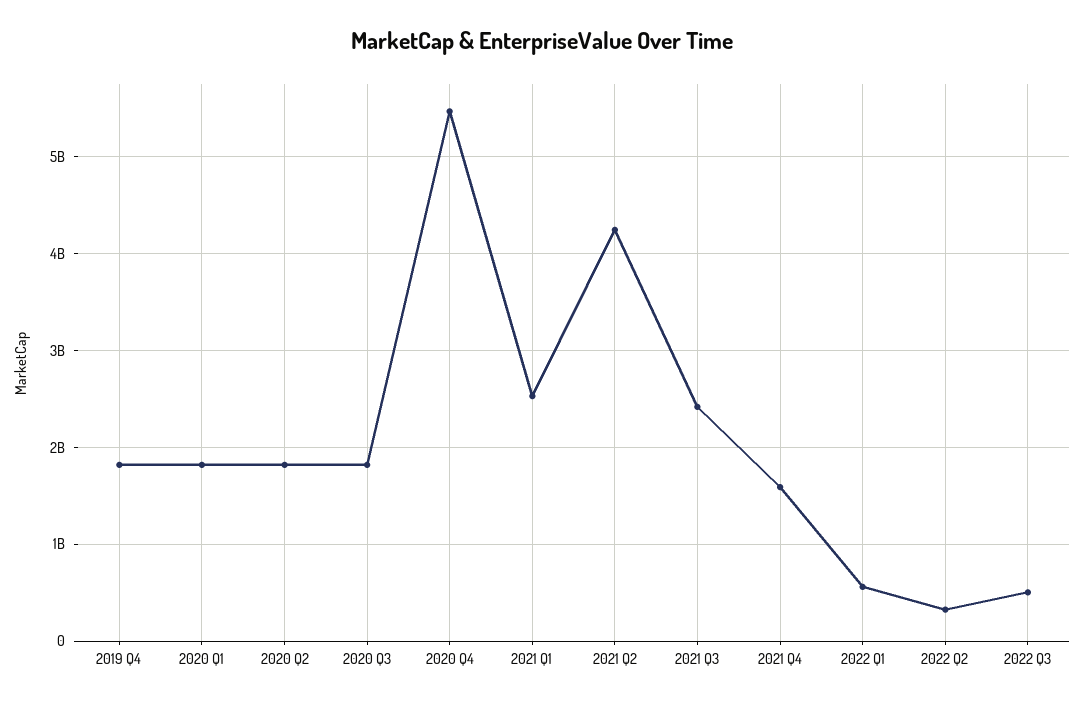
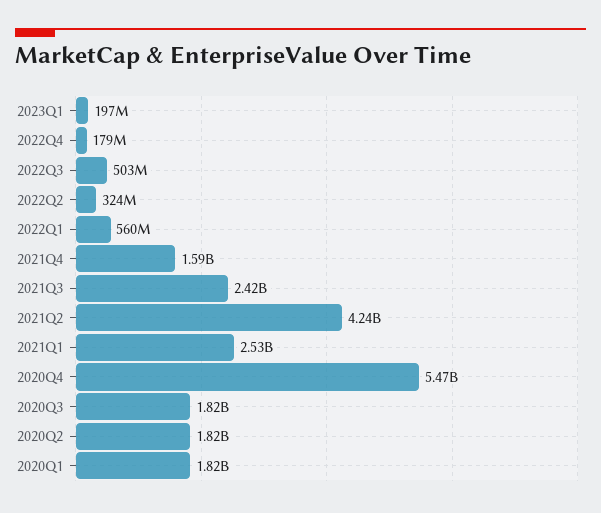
2019 Q4: 1800000000 -> none
2023Q1: none -> 197000000
2022Q4: none -> 179000000

